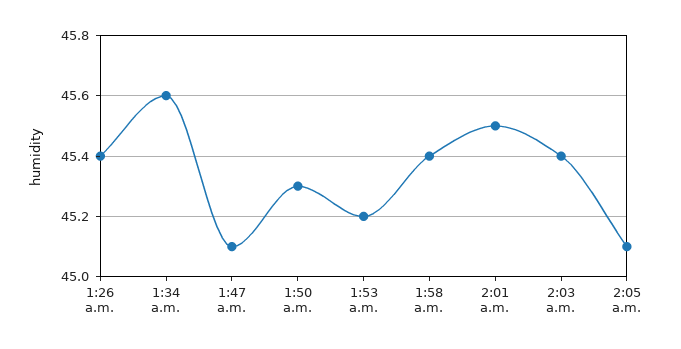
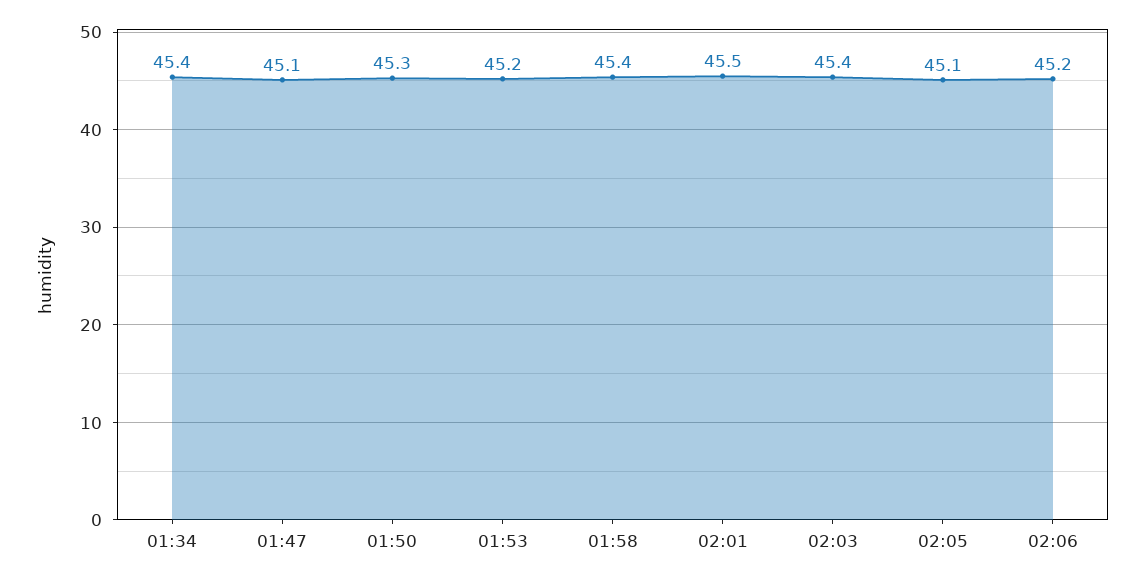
1:26 a.m.: 45.4 -> none
1:34 a.m.: 45.6 -> 45.4
02:06: none -> 45.2

